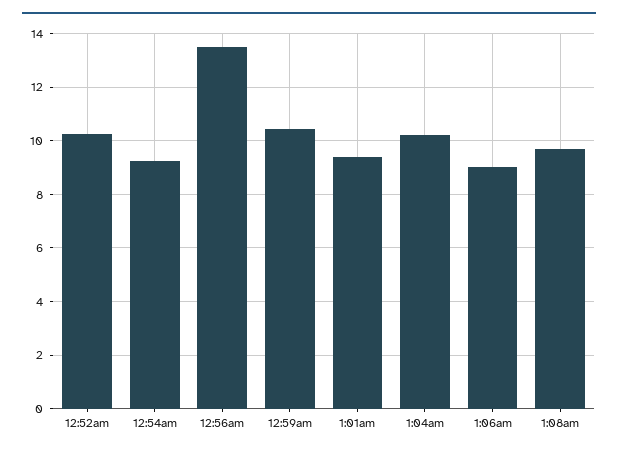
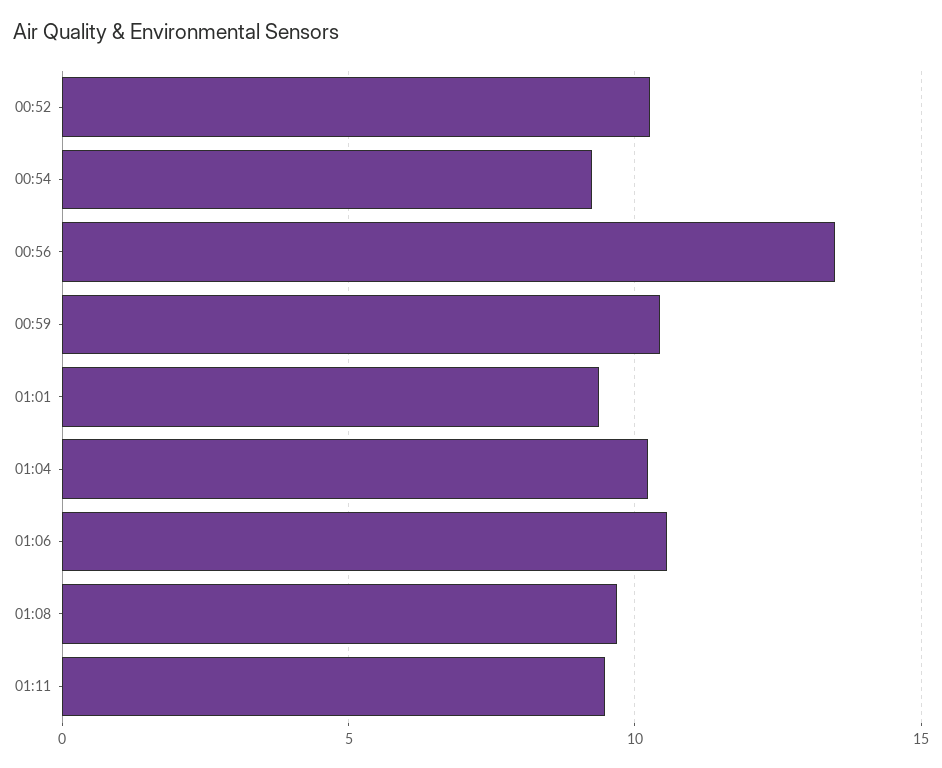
1:06am: 9 -> 10.5
01:11: none -> 9.5

